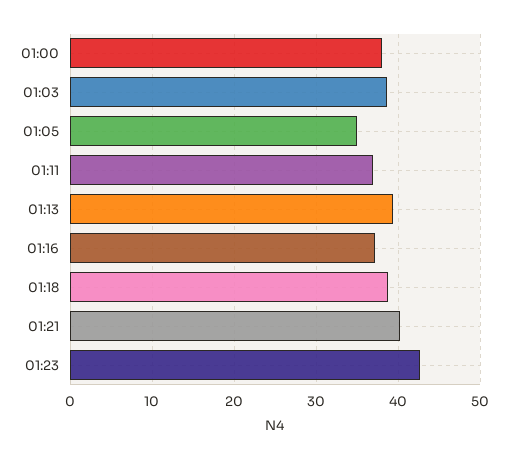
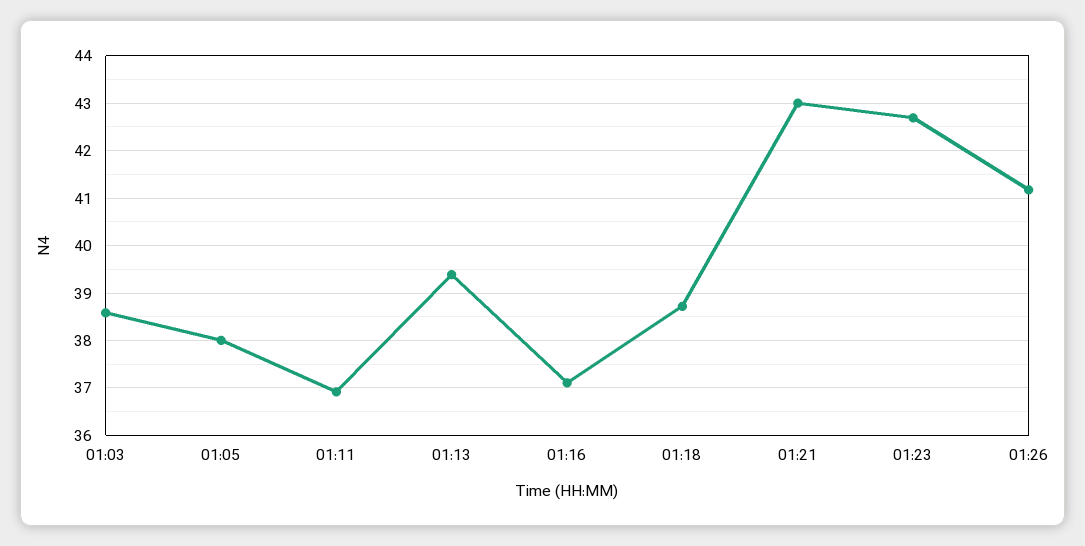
01:00: 38 -> none
01:05: 35 -> 38
01:21: 40 -> 43
01:26: none -> 41.2

